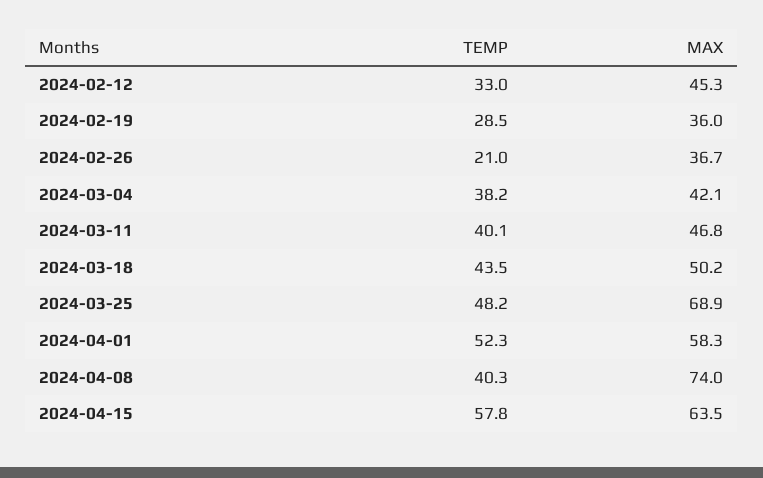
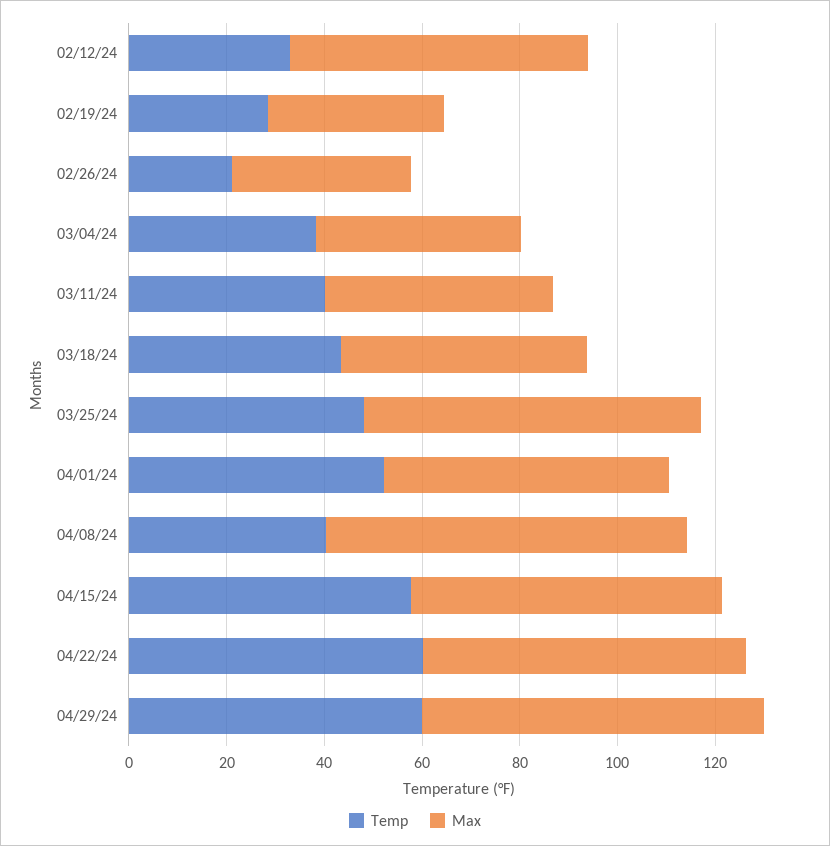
MAX, 2024-02-12: 45.3 -> 60
TEMP, 04/22/24: none -> 60
MAX, 04/22/24: none -> 65
TEMP, 04/29/24: none -> 60
MAX, 04/29/24: none -> 70

